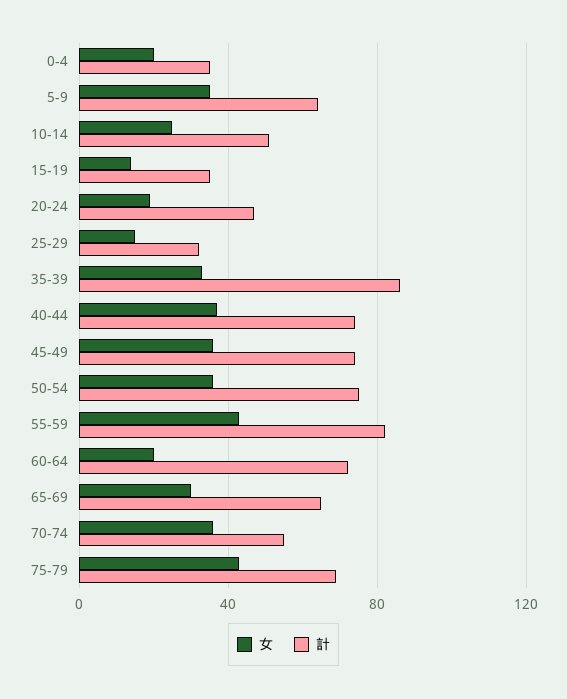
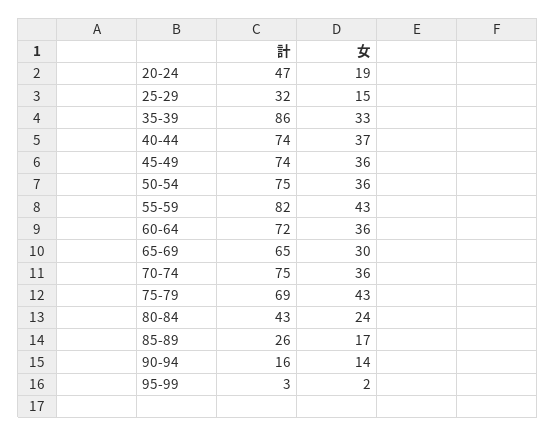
女, 0-4: 20 -> none
計, 0-4: 35 -> none
女, 5-9: 35 -> none
計, 5-9: 65 -> none
女, 10-14: 25 -> none
計, 10-14: 50 -> none
女, 15-19: 15 -> none
計, 15-19: 35 -> none
女, 60-64: 20 -> 36
計, 70-74: 55 -> 75
計, 80-84: none -> 43
女, 80-84: none -> 24
計, 85-89: none -> 26
女, 85-89: none -> 17
計, 90-94: none -> 16
女, 90-94: none -> 14
計, 95-99: none -> 3
女, 95-99: none -> 2

